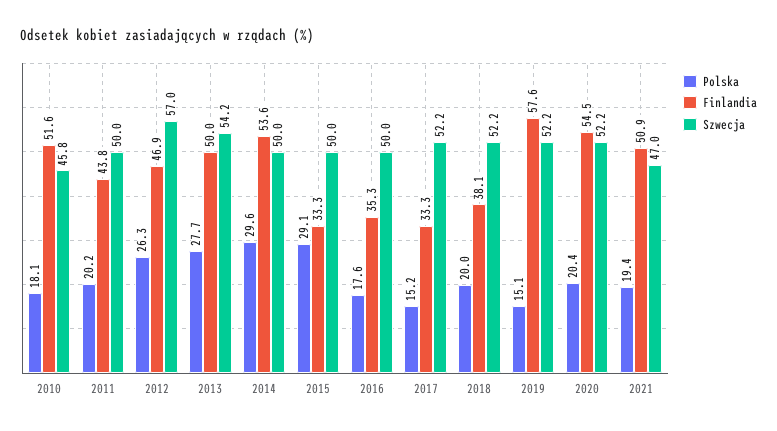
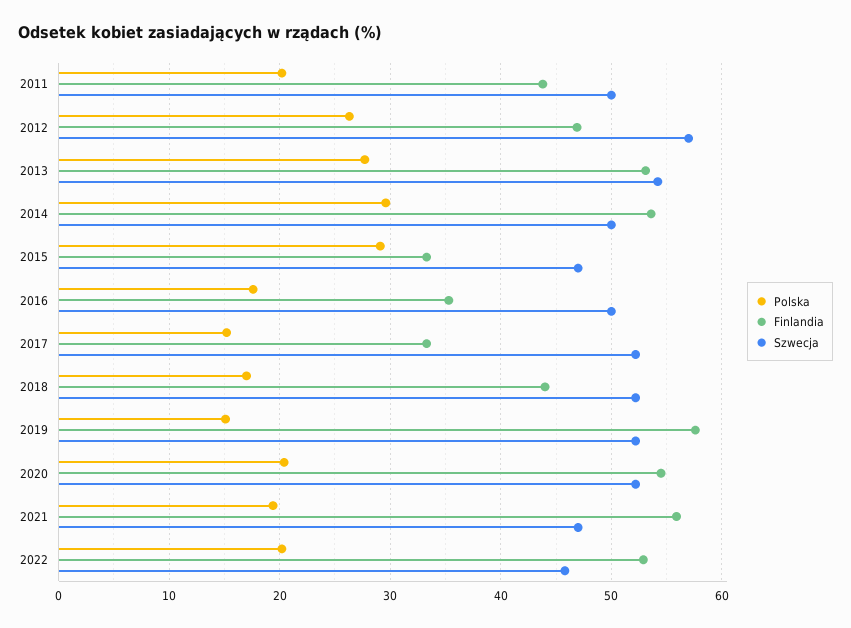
Polska, 2010: 18.1 -> none
Finlandia, 2010: 51.6 -> none
Szwecja, 2010: 45.8 -> none
Finlandia, 2013: 50 -> 53
Szwecja, 2015: 50 -> 47
Polska, 2018: 20 -> 17
Finlandia, 2018: 38.1 -> 44
Finlandia, 2021: 50.9 -> 56
Polska, 2022: none -> 20
Finlandia, 2022: none -> 53
Szwecja, 2022: none -> 46

